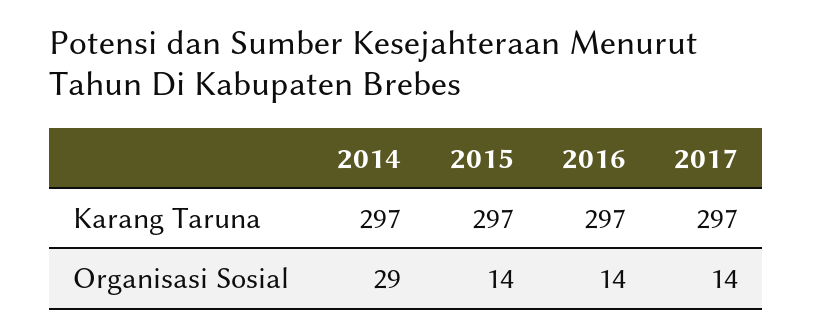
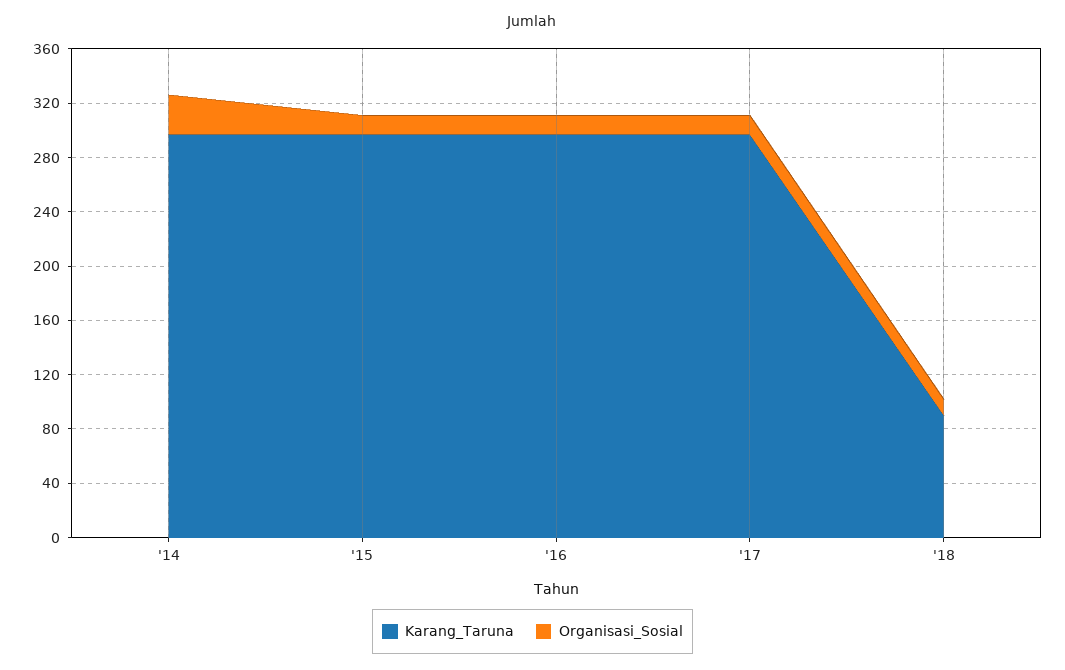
Karang Taruna, '18: none -> 90
Organisasi Sosial, '18: none -> 10

